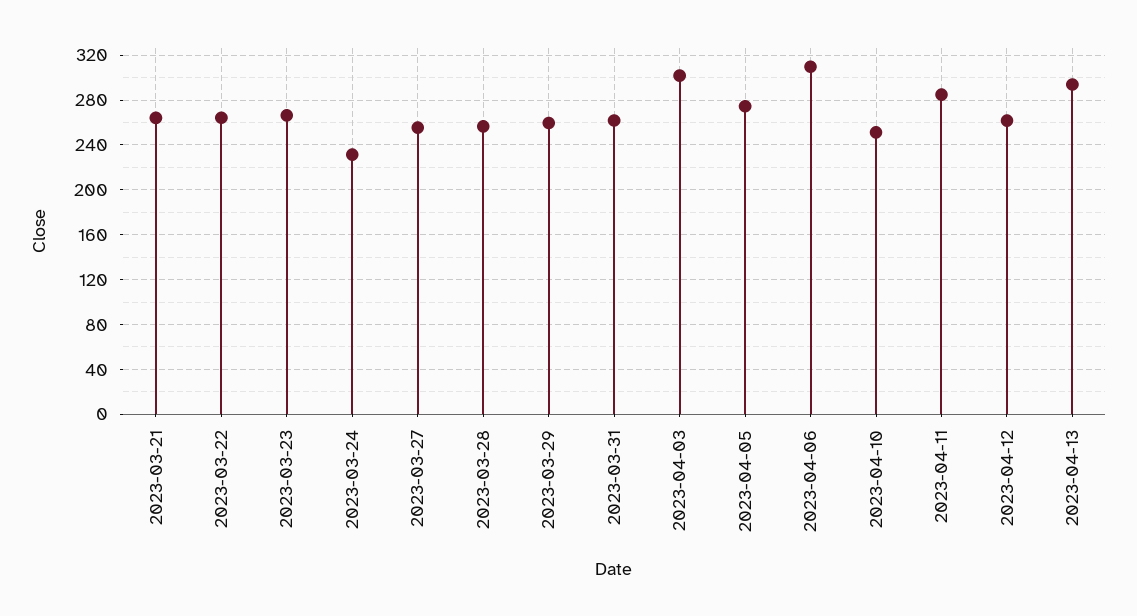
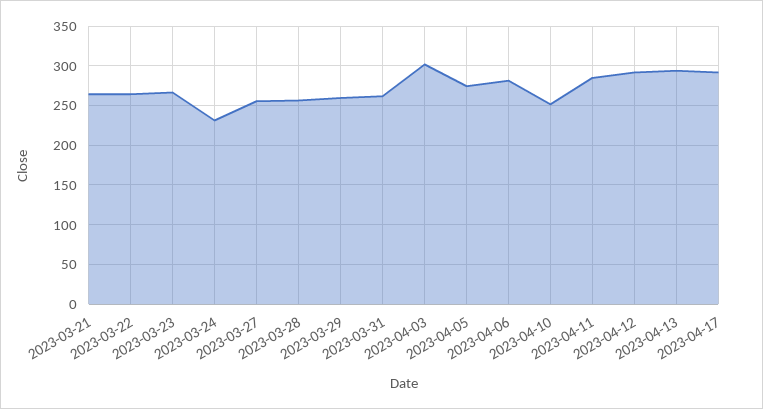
2023-04-06: 310 -> 280
2023-04-12: 260 -> 290
2023-04-17: none -> 290

